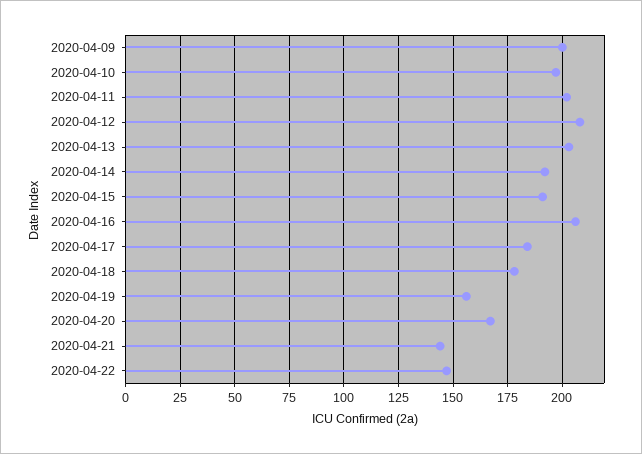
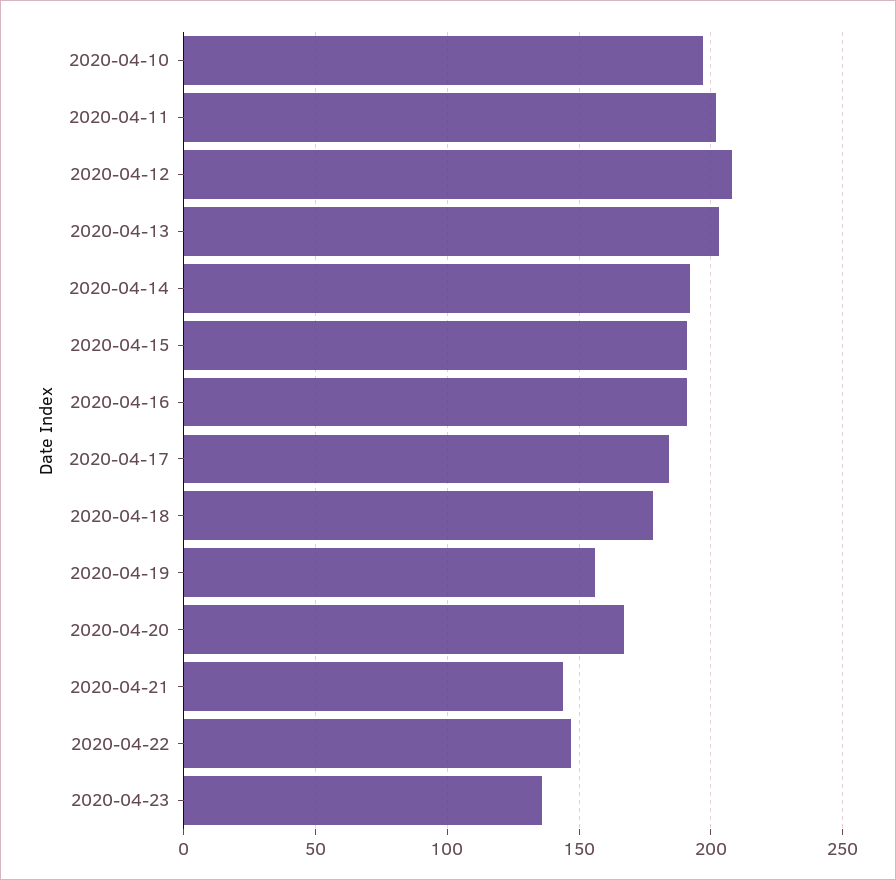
2020-04-09: 200 -> none
2020-04-16: 205 -> 190
2020-04-23: none -> 135

